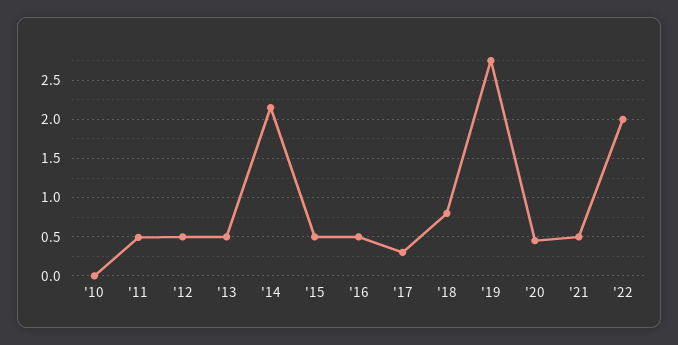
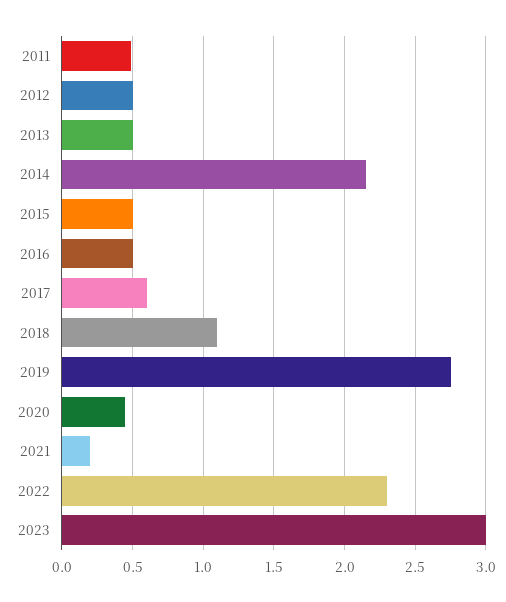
'10: 0 -> none
'17: 0.3 -> 0.6
'18: 0.8 -> 1.1
'21: 0.5 -> 0.2
'22: 2 -> 2.3
2023: none -> 3

